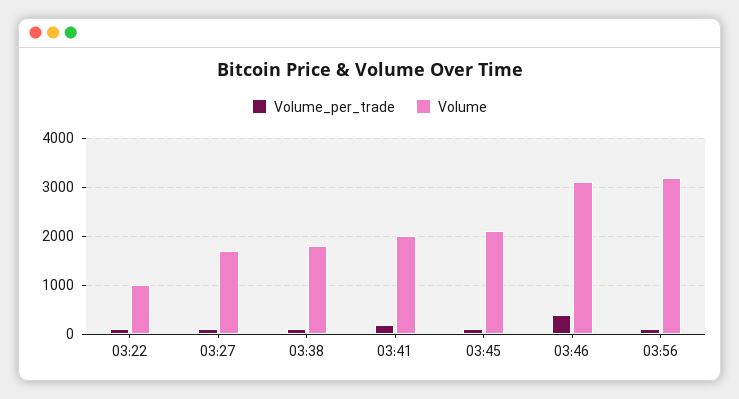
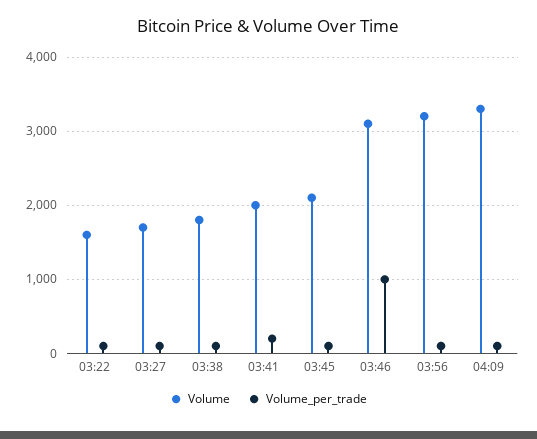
Volume, 03:22: 1000 -> 1600
Volume_per_trade, 03:46: 400 -> 1000
Volume, 04:09: none -> 3300
Volume_per_trade, 04:09: none -> 100

